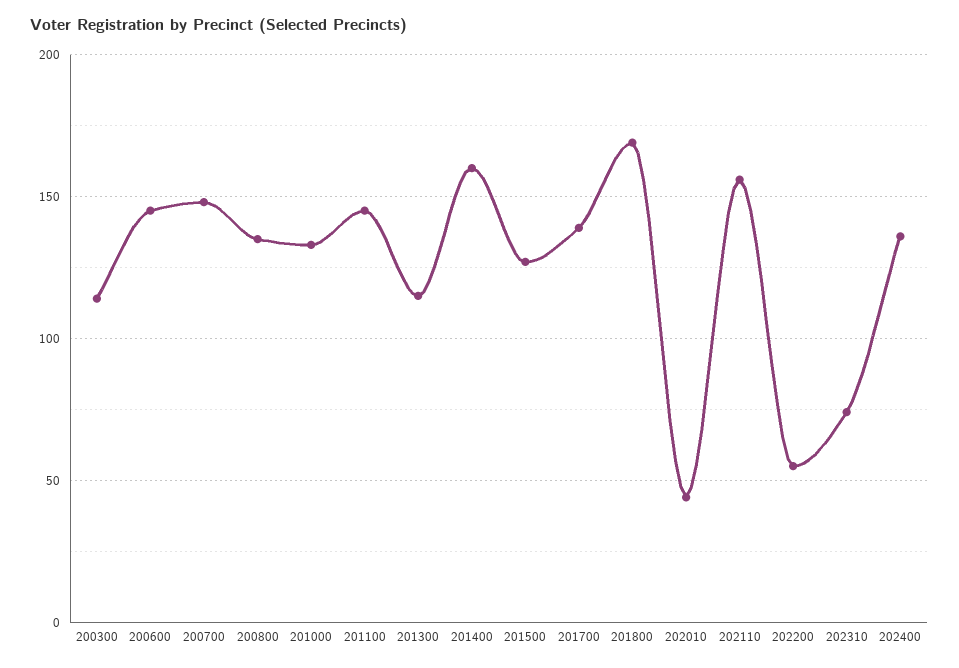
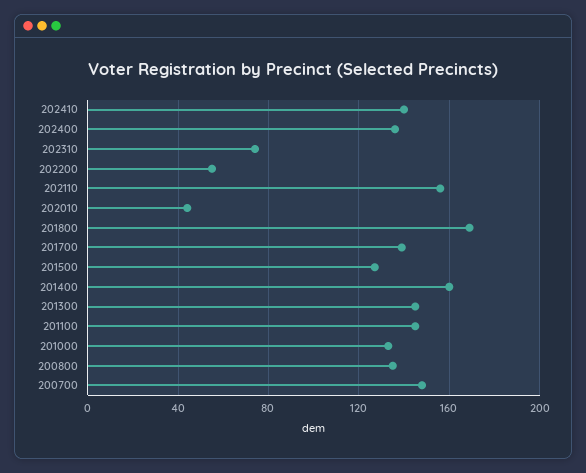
200300: 115 -> none
200600: 145 -> none
201300: 115 -> 145
202410: none -> 140

